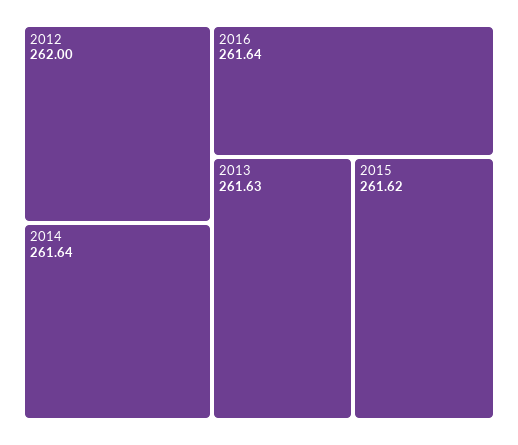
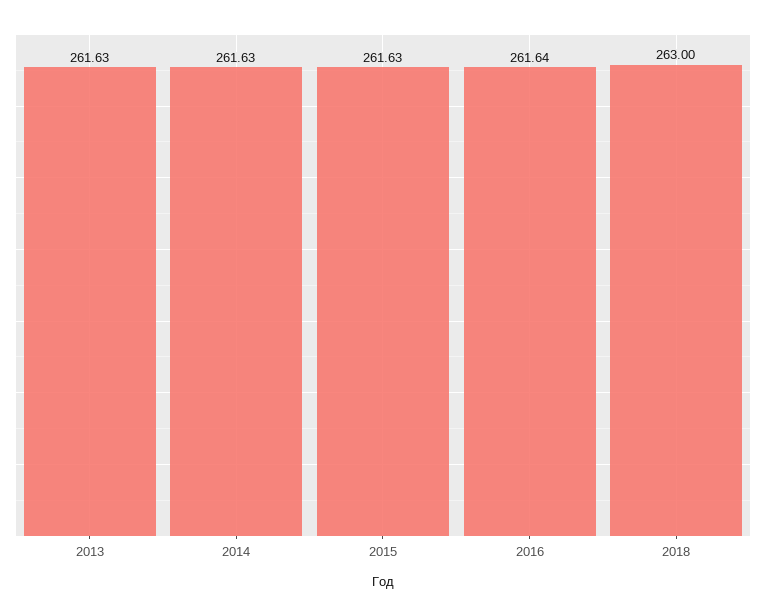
2012: 262 -> none
2014: 261.64 -> 261.63
2015: 261.62 -> 261.63
2018: none -> 263

